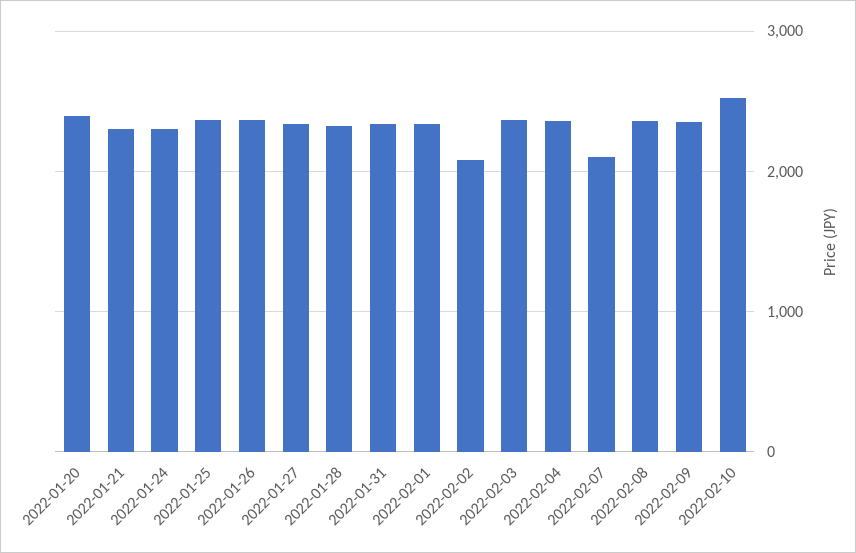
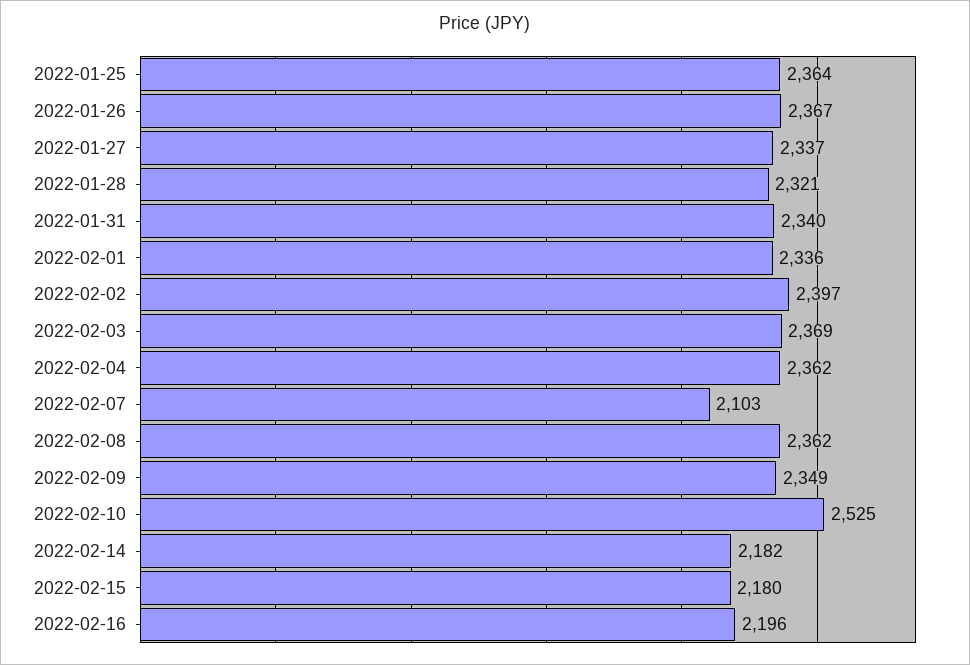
2022-01-20: 2400 -> none
2022-01-21: 2300 -> none
2022-01-24: 2300 -> none
2022-02-02: 2100 -> 2397
2022-02-14: none -> 2182
2022-02-15: none -> 2180
2022-02-16: none -> 2196

